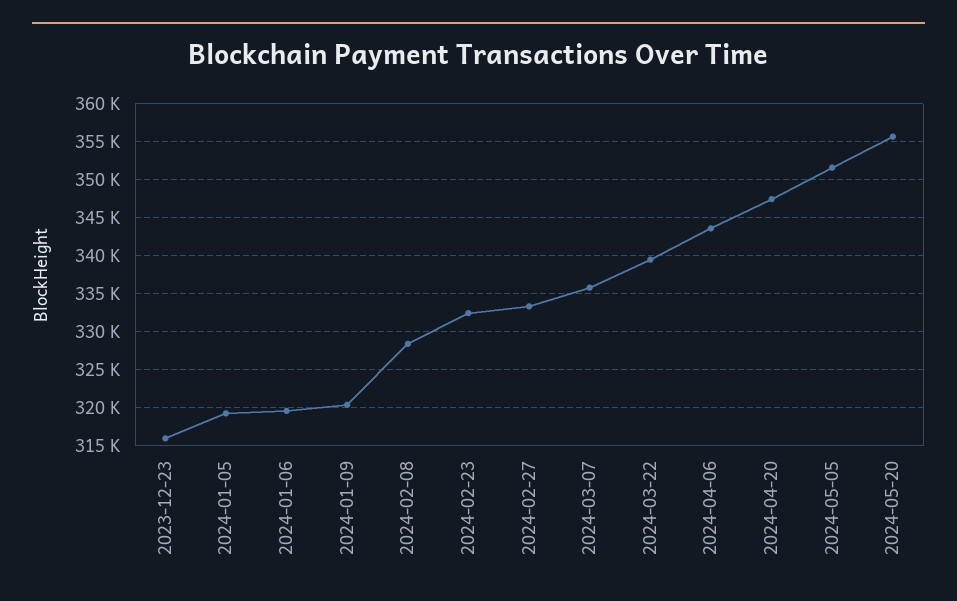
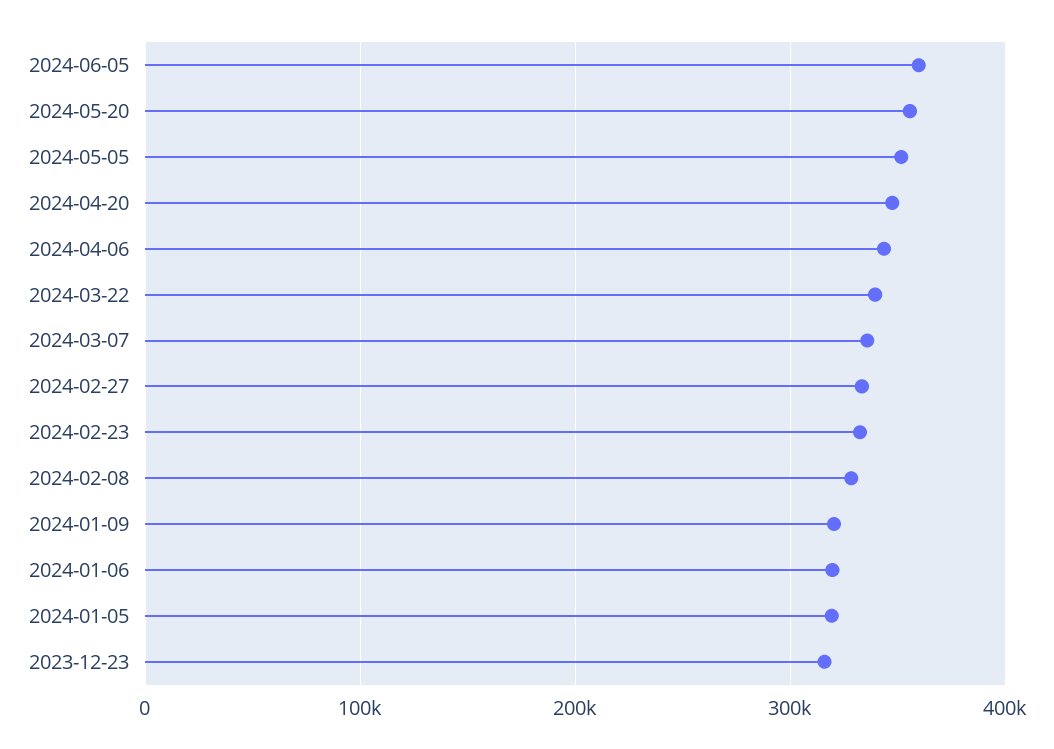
2024-06-05: none -> 360000

